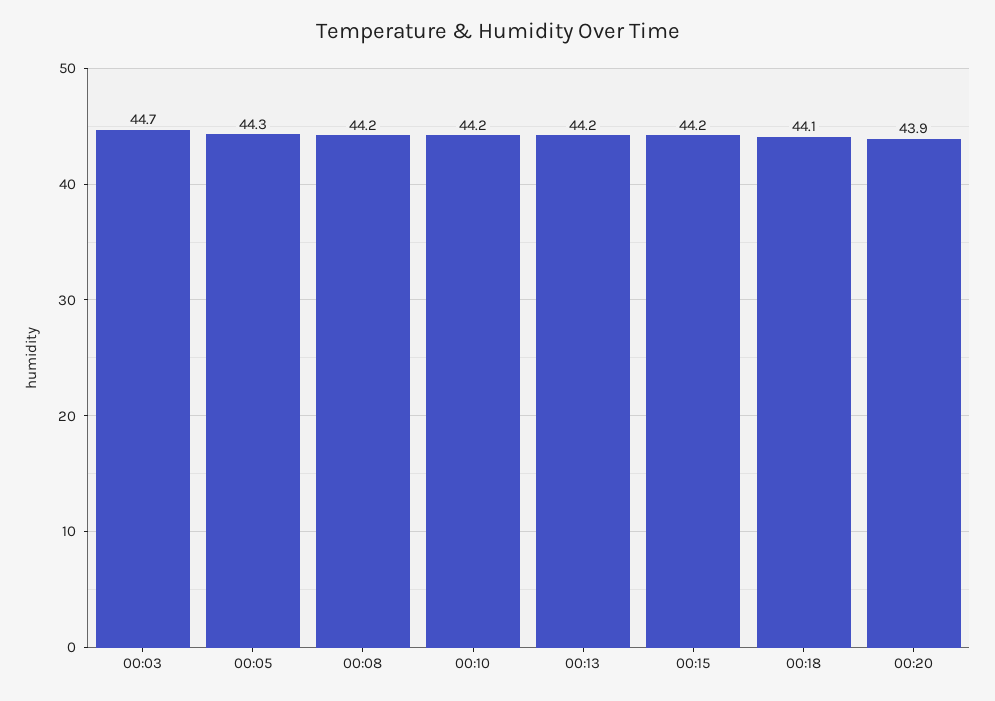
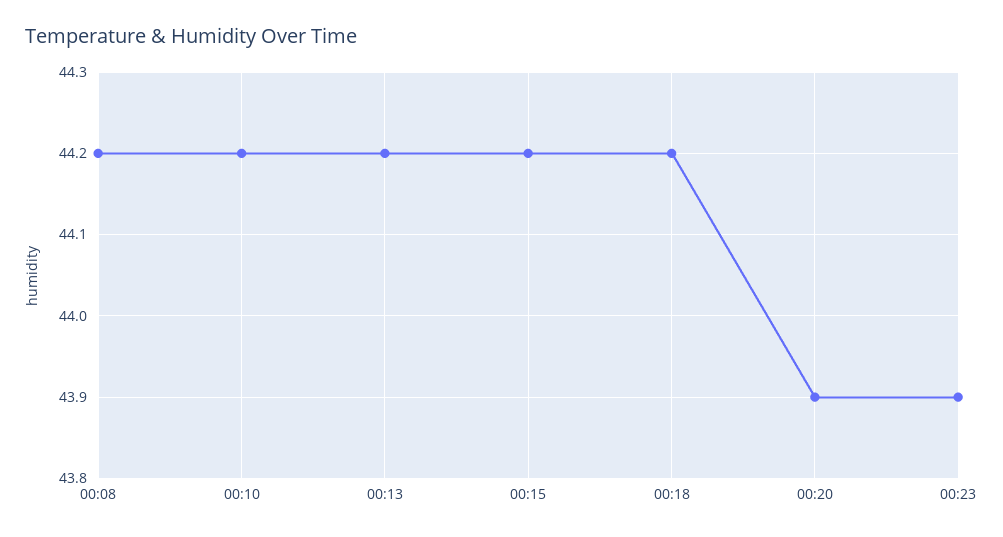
00:03: 44.7 -> none
00:05: 44.3 -> none
00:18: 44.1 -> 44.2
00:23: none -> 43.9

